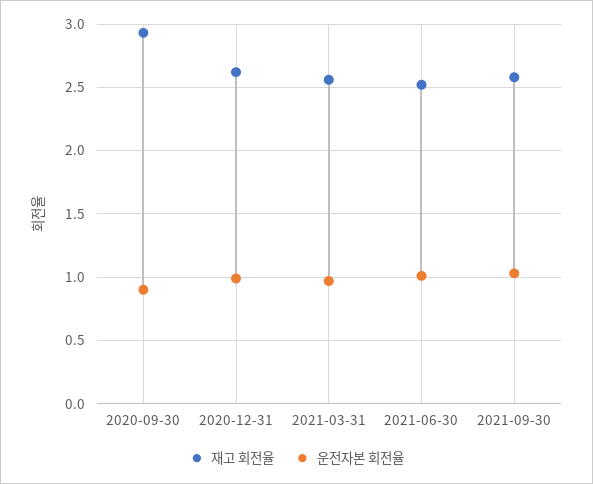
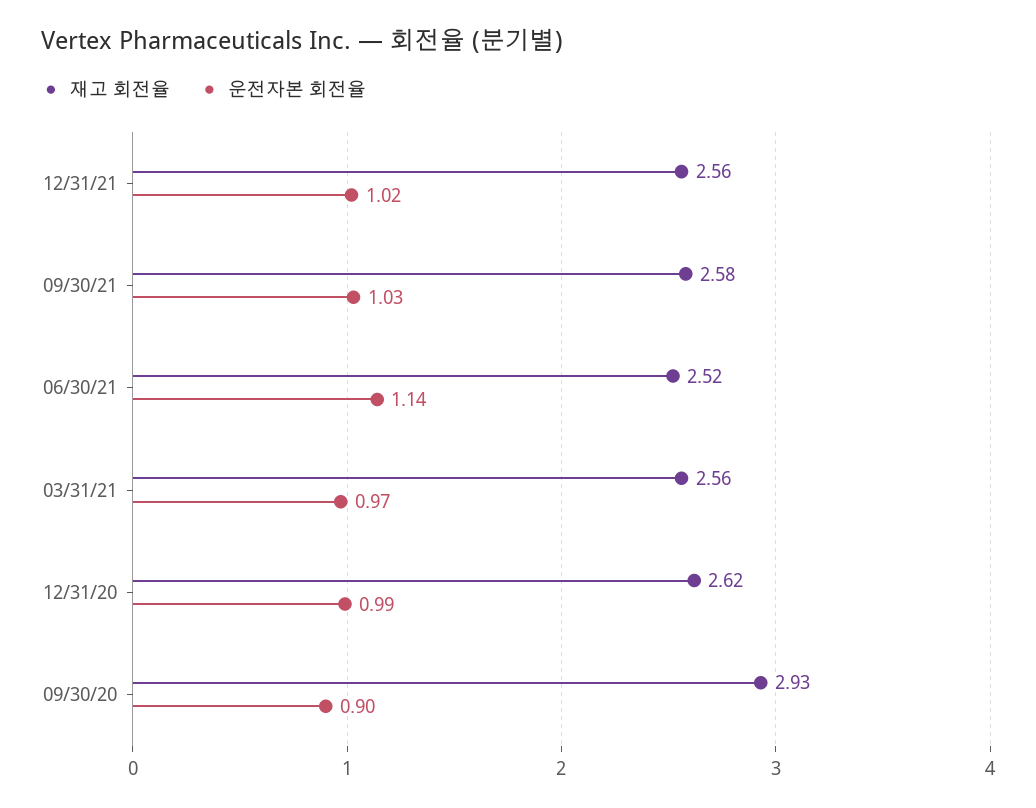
운전자본 회전율, 2021-06-30: 1 -> 1.14
재고 회전율, 12/31/21: none -> 2.56
운전자본 회전율, 12/31/21: none -> 1.02

